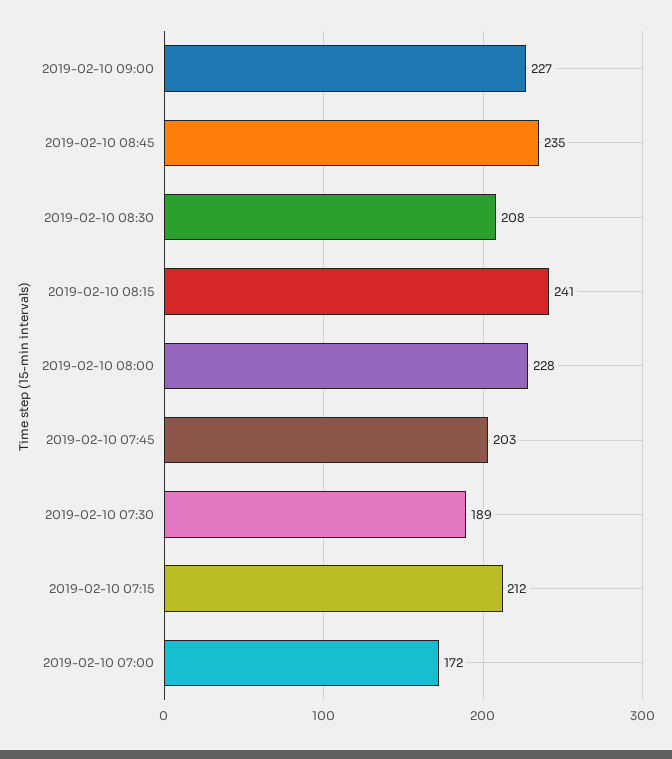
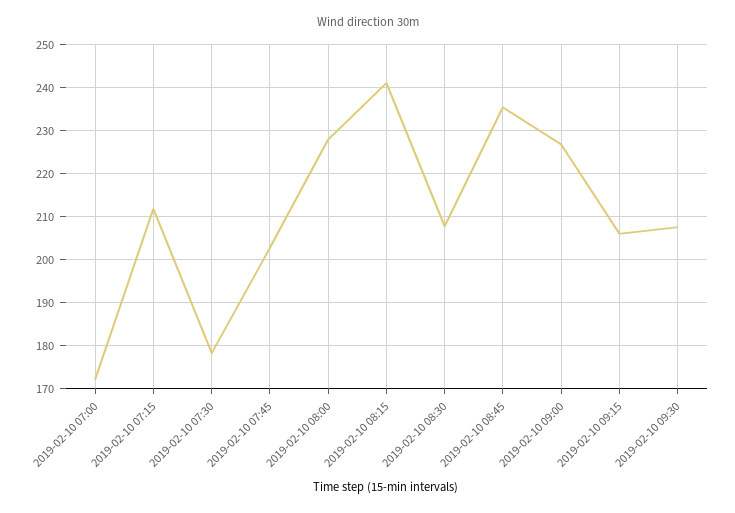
2019-02-10 07:30: 189 -> 178
2019-02-10 09:15: none -> 206
2019-02-10 09:30: none -> 208

